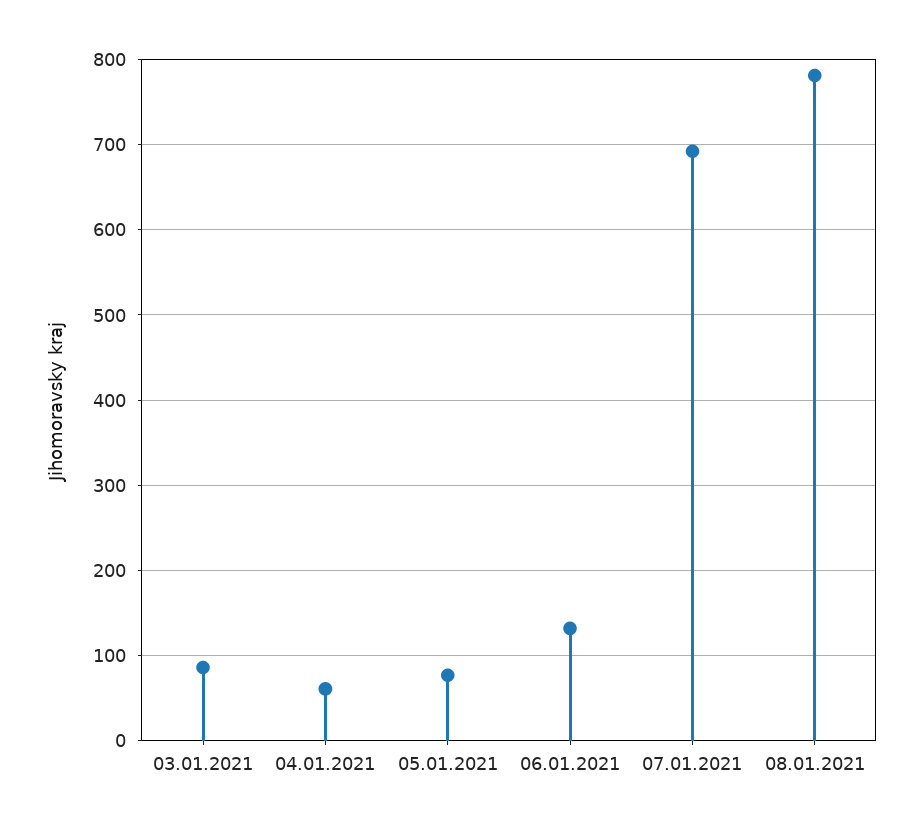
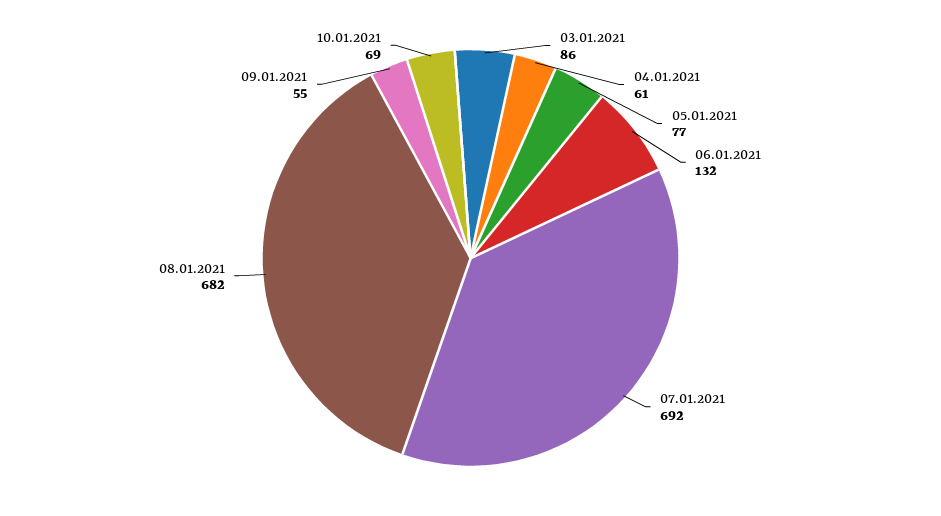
08.01.2021: 780 -> 682
09.01.2021: none -> 55
10.01.2021: none -> 69

